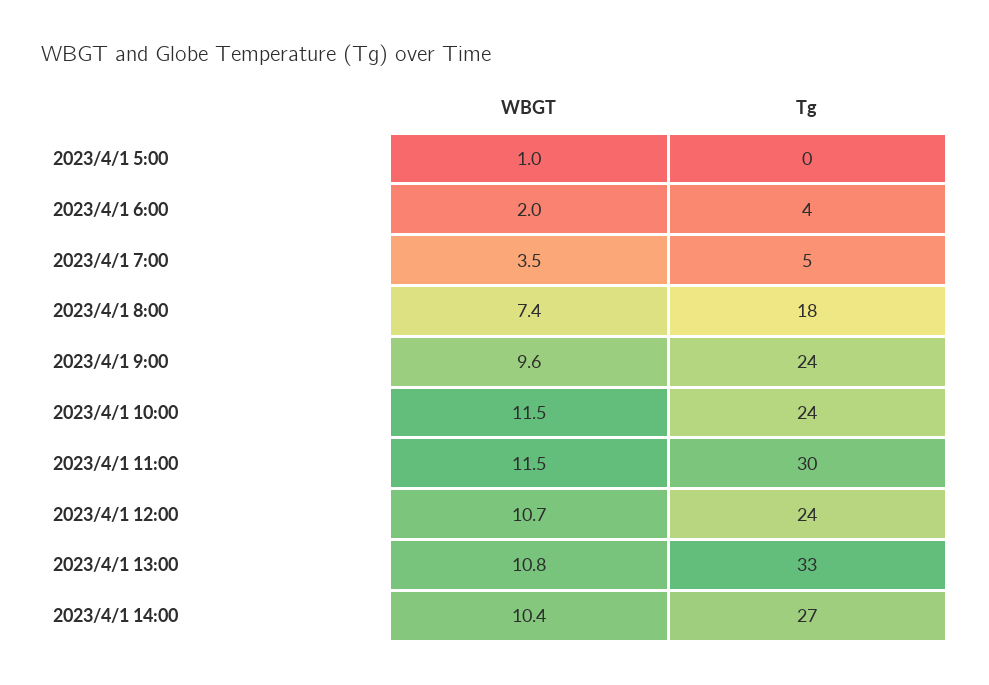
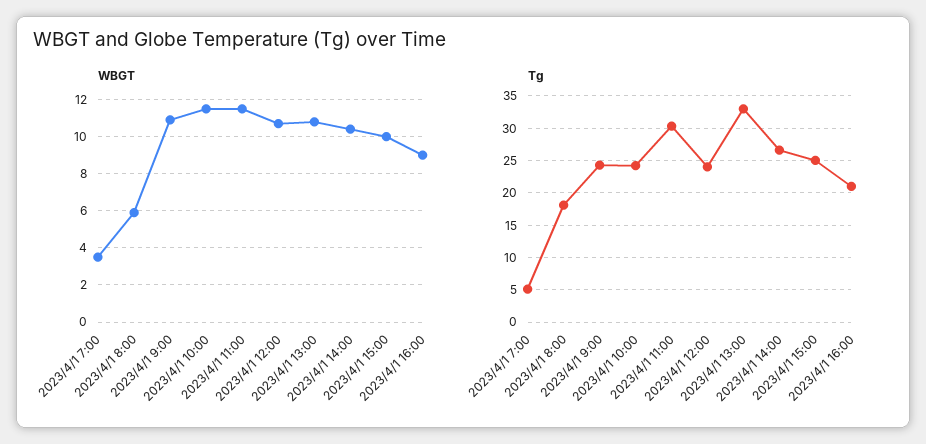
WBGT, 2023/4/1 5:00: 1 -> none
Tg, 2023/4/1 5:00: 0 -> none
WBGT, 2023/4/1 6:00: 2 -> none
Tg, 2023/4/1 6:00: 4 -> none
WBGT, 2023/4/1 8:00: 7.4 -> 6
WBGT, 2023/4/1 9:00: 9.6 -> 11
WBGT, 2023/4/1 15:00: none -> 10
WBGT, 2023/4/1 16:00: none -> 9
Tg, 2023/4/1 15:00: none -> 25
Tg, 2023/4/1 16:00: none -> 21

